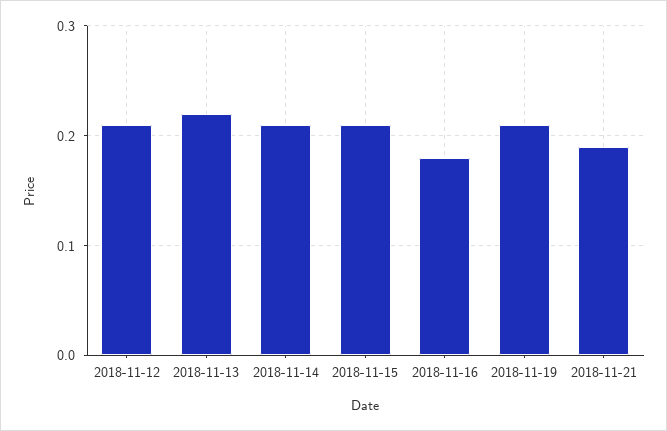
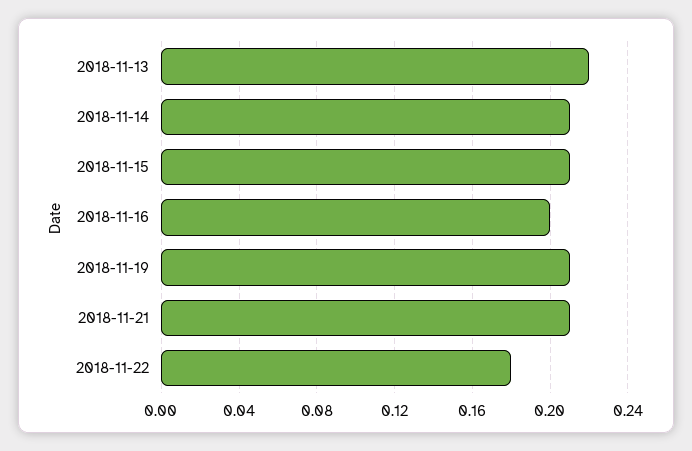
2018-11-12: 0.21 -> none
2018-11-16: 0.18 -> 0.2
2018-11-21: 0.19 -> 0.21
2018-11-22: none -> 0.18

